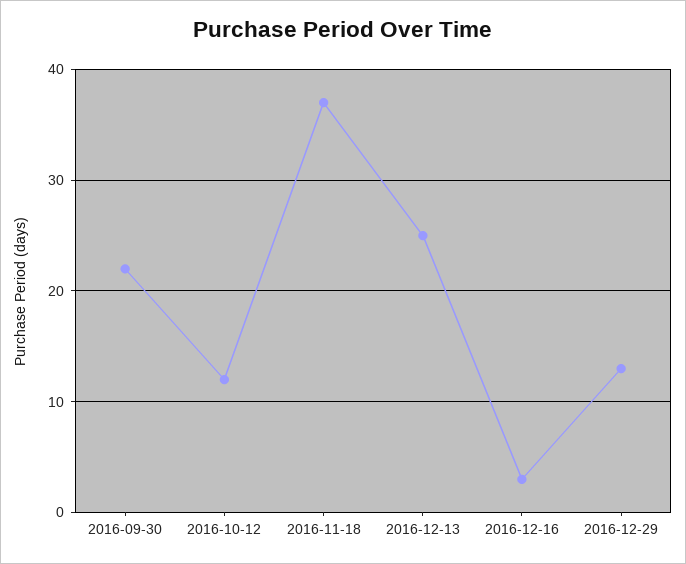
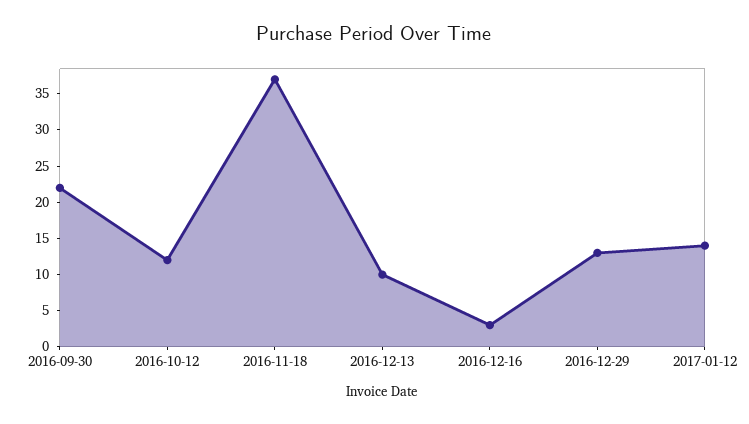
2016-12-13: 25 -> 10
2017-01-12: none -> 15

